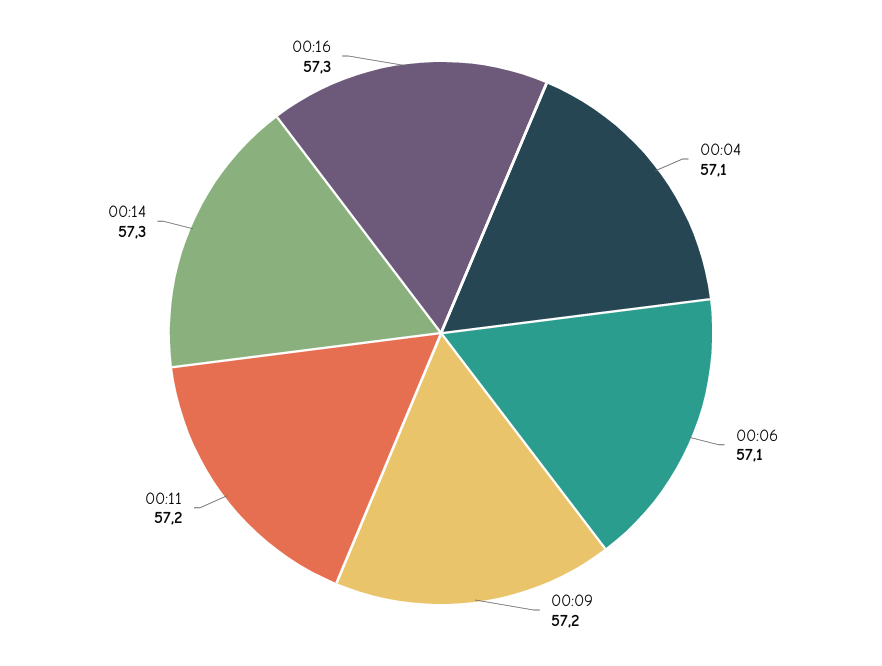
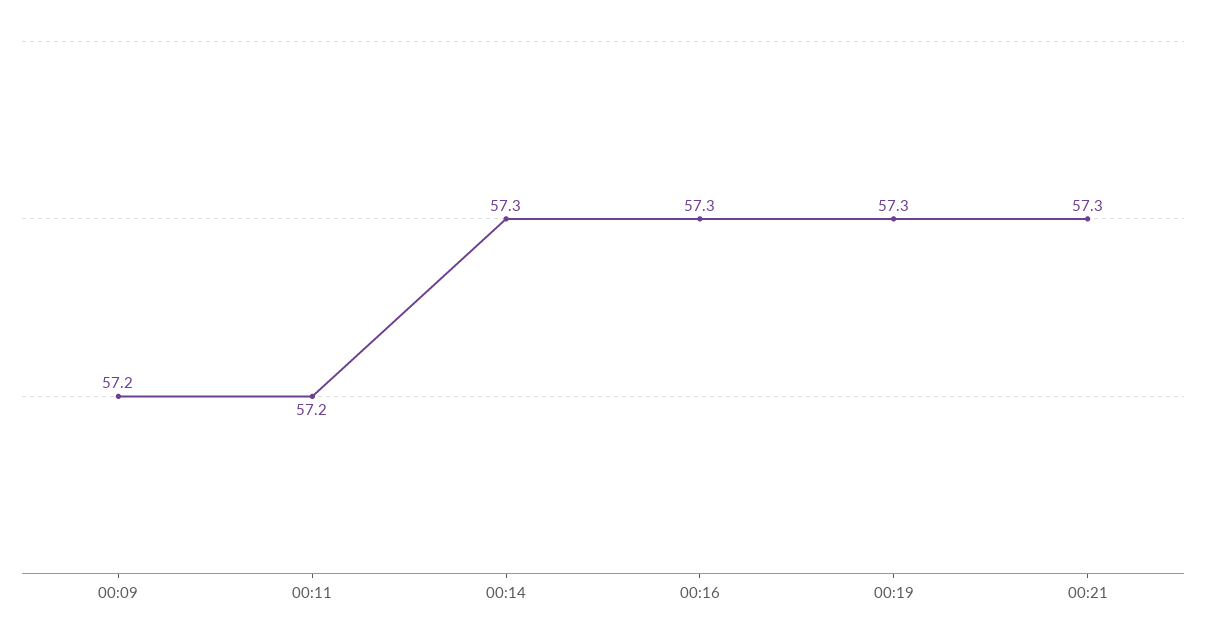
00:04: 57.1 -> none
00:06: 57.1 -> none
00:19: none -> 57.3
00:21: none -> 57.3

